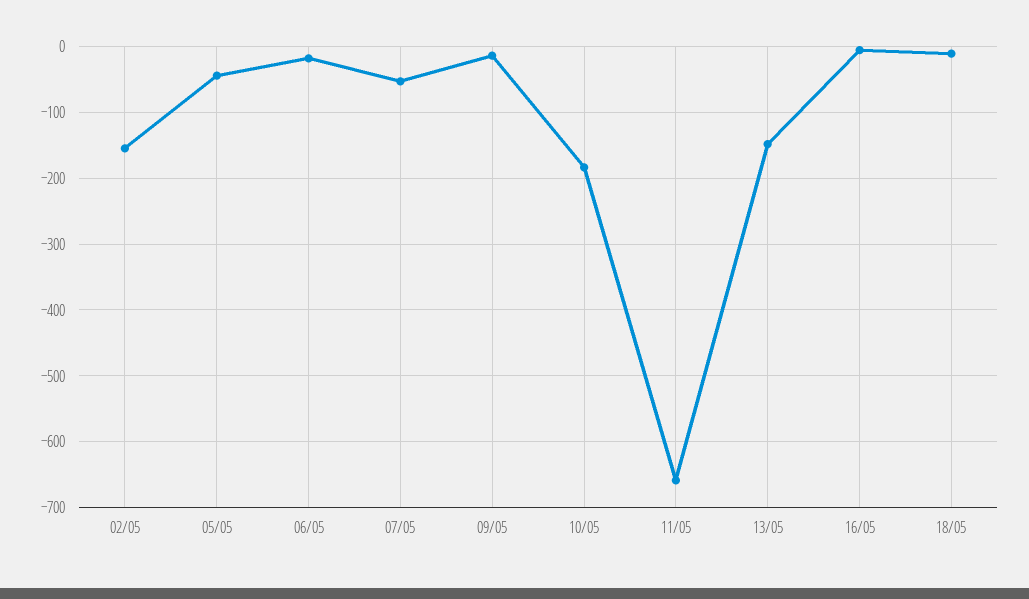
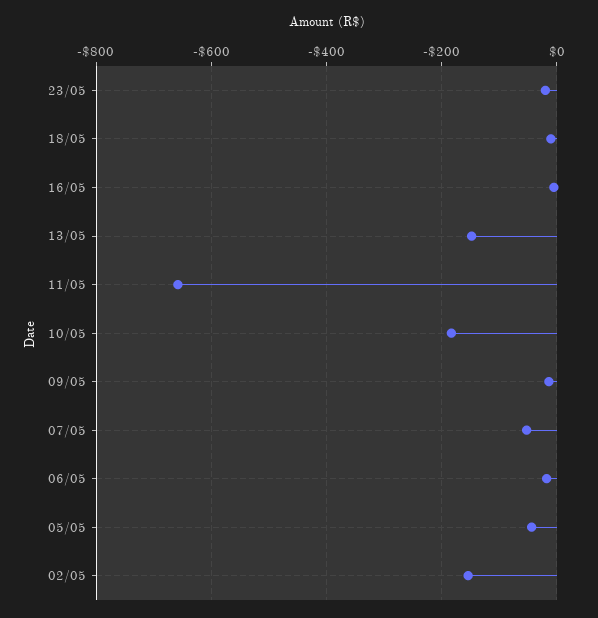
23/05: none -> -20

